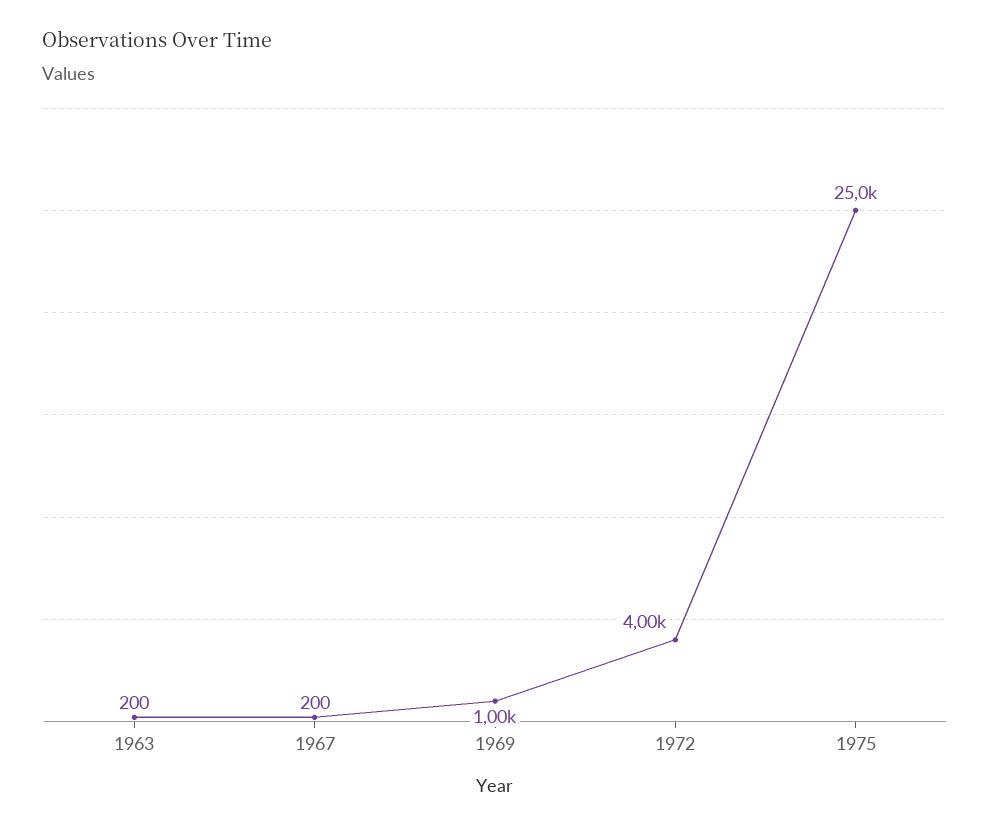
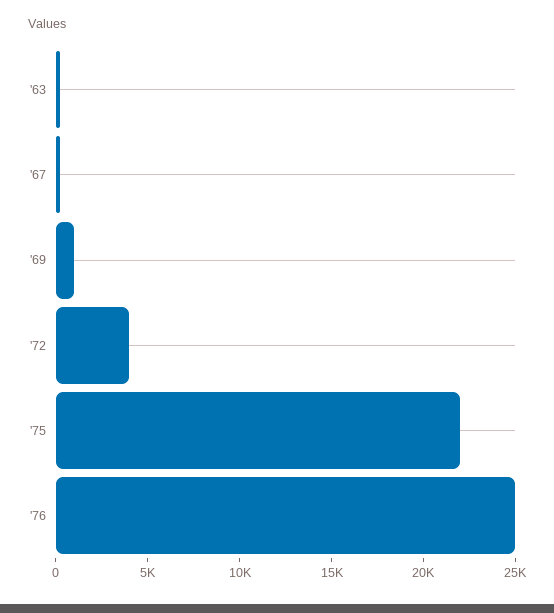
1975: 25000 -> 22000
'76: none -> 25000

